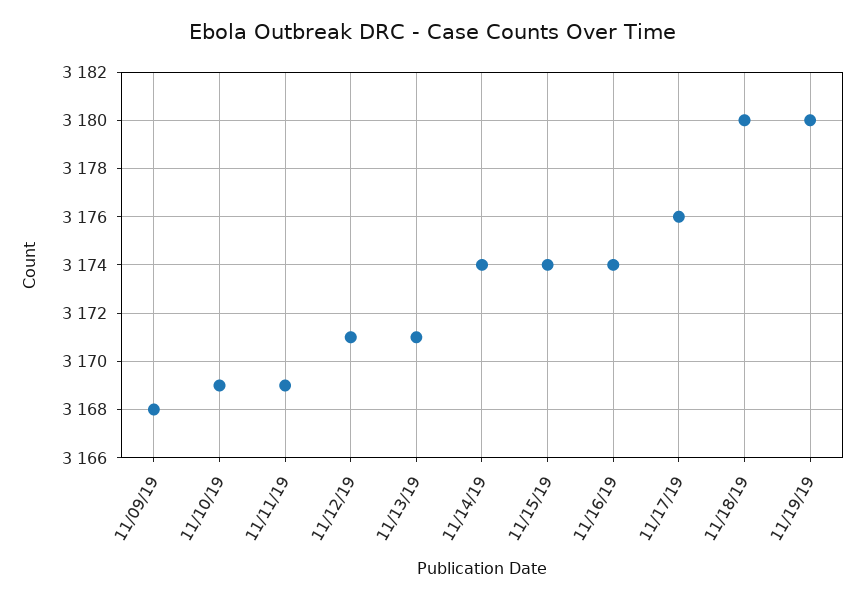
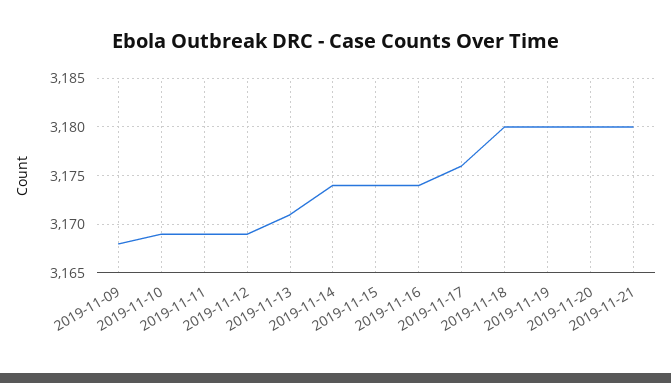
11/12/19: 3171 -> 3169
2019-11-20: none -> 3180
2019-11-21: none -> 3180

